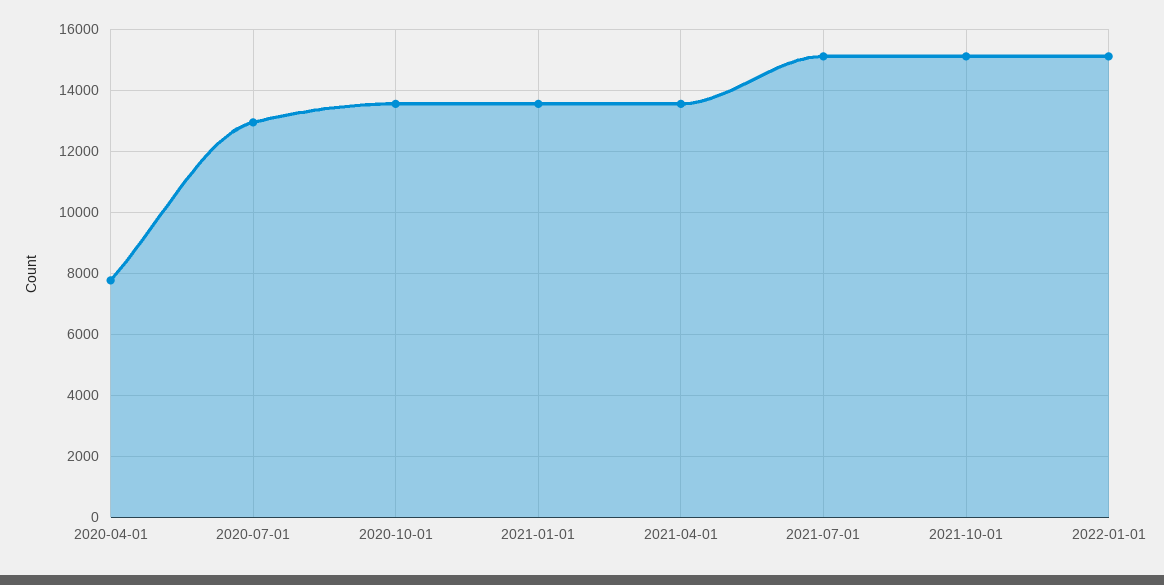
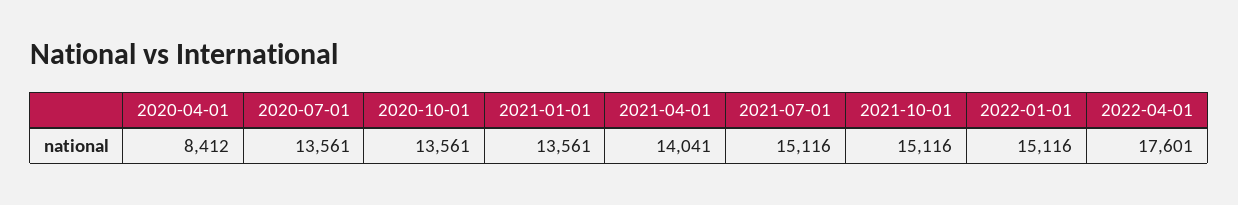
2020-04-01: 7800 -> 8412
2020-07-01: 13000 -> 13561
2021-04-01: 13600 -> 14041
2022-04-01: none -> 17601

